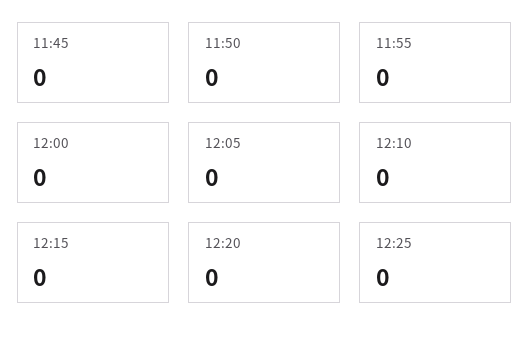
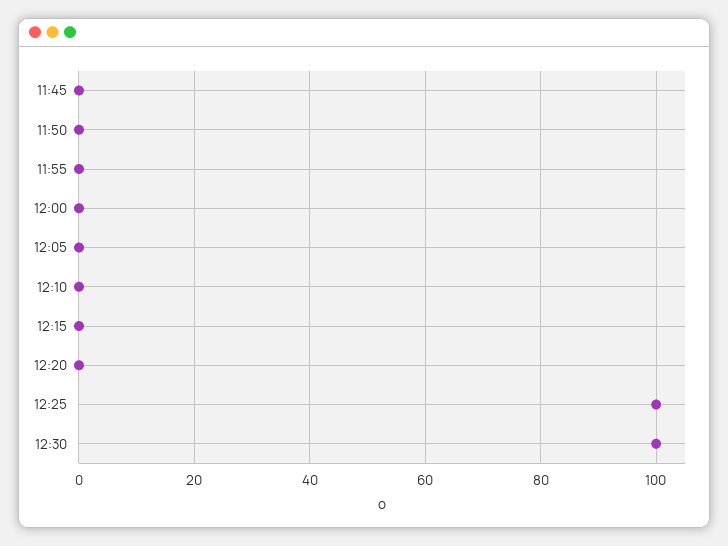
12:25: 0 -> 100
12:30: none -> 100

